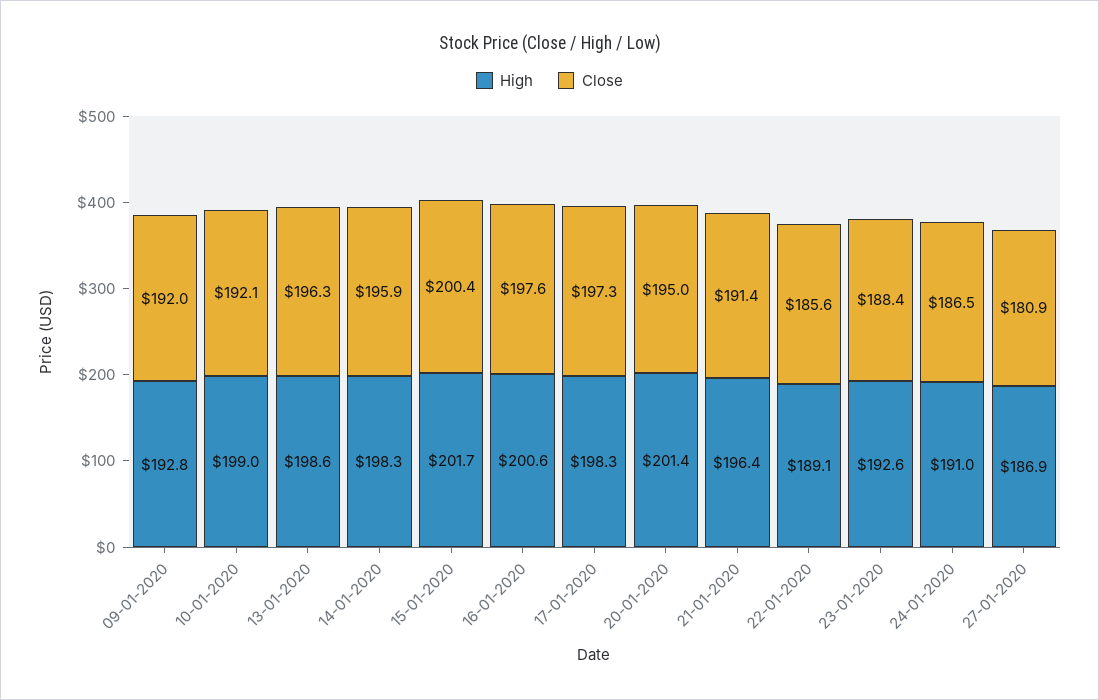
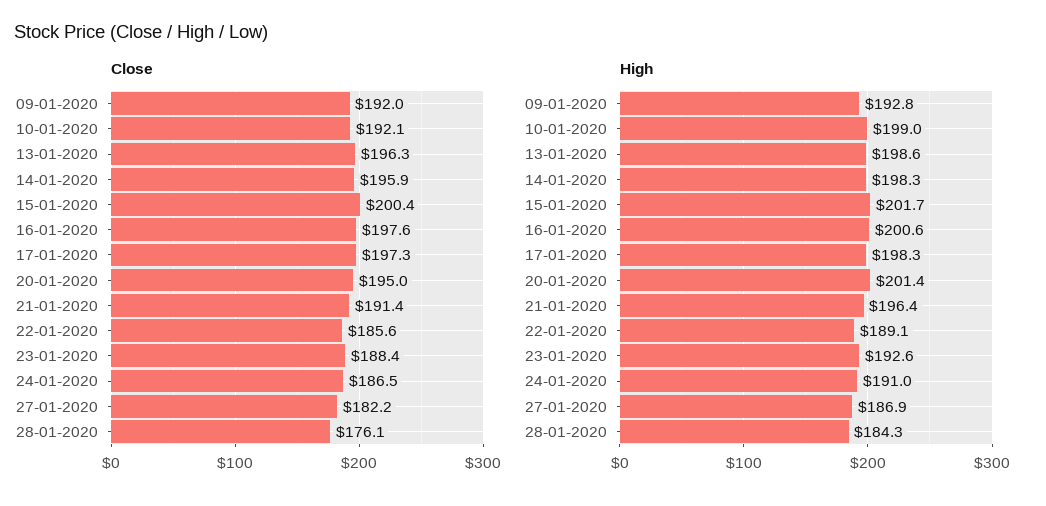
Close, 27-01-2020: 180.9 -> 182.2
Close, 28-01-2020: none -> 176.1
High, 28-01-2020: none -> 184.3

